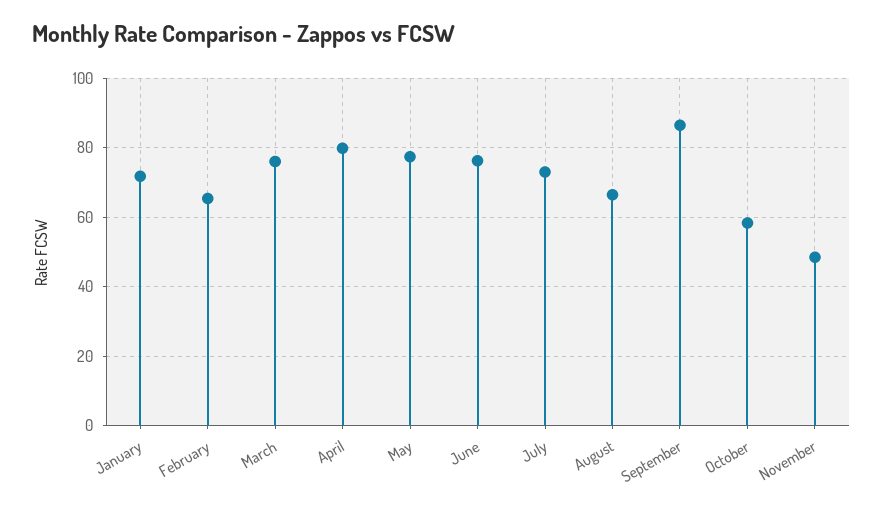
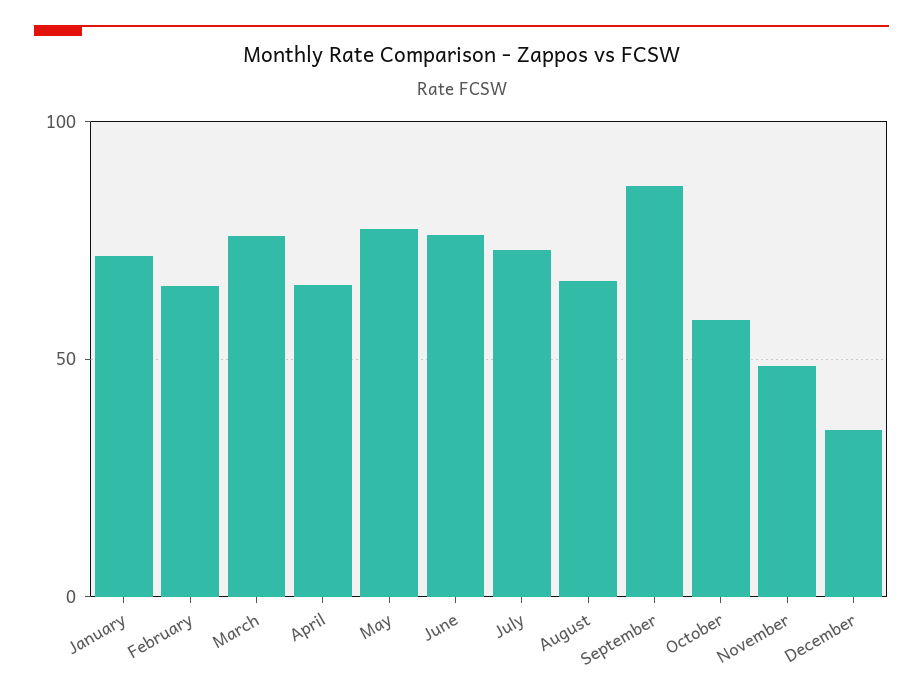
April: 80 -> 65
December: none -> 35

